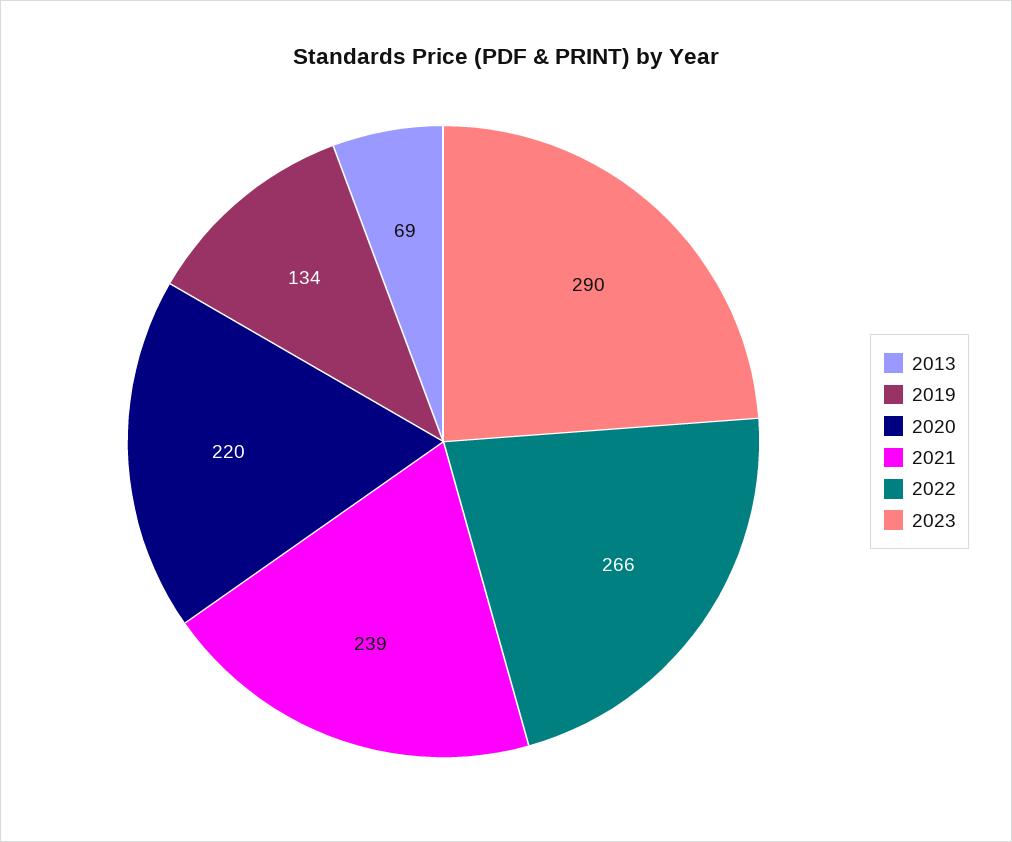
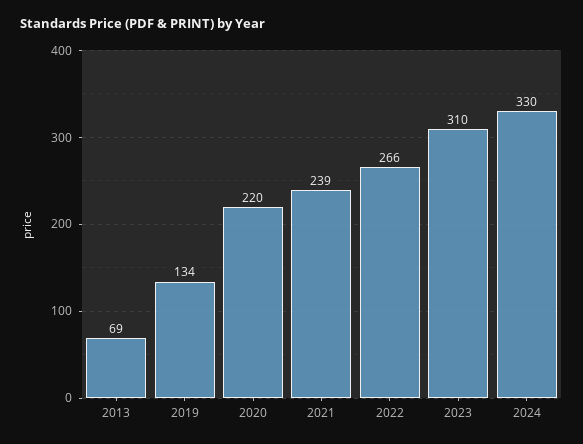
2023: 290 -> 310
2024: none -> 330

